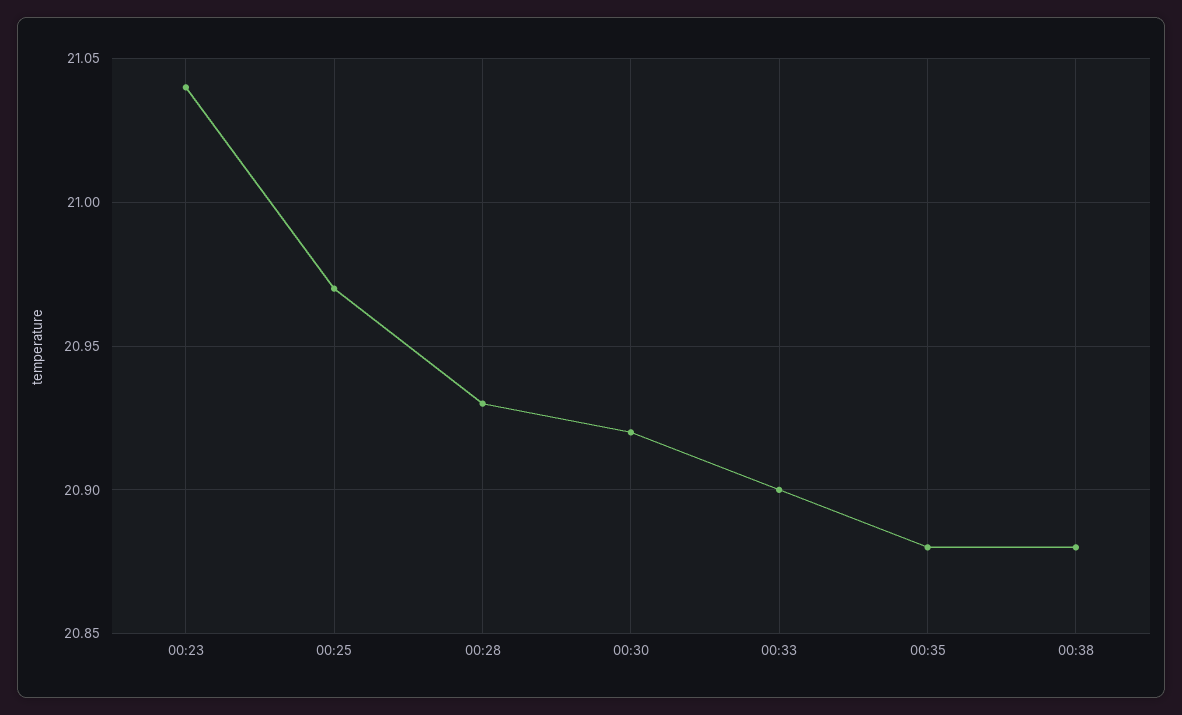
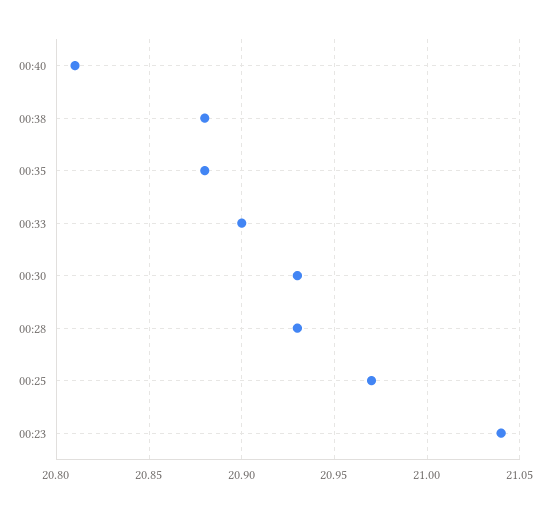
00:30: 20.92 -> 20.93
00:40: none -> 20.81

